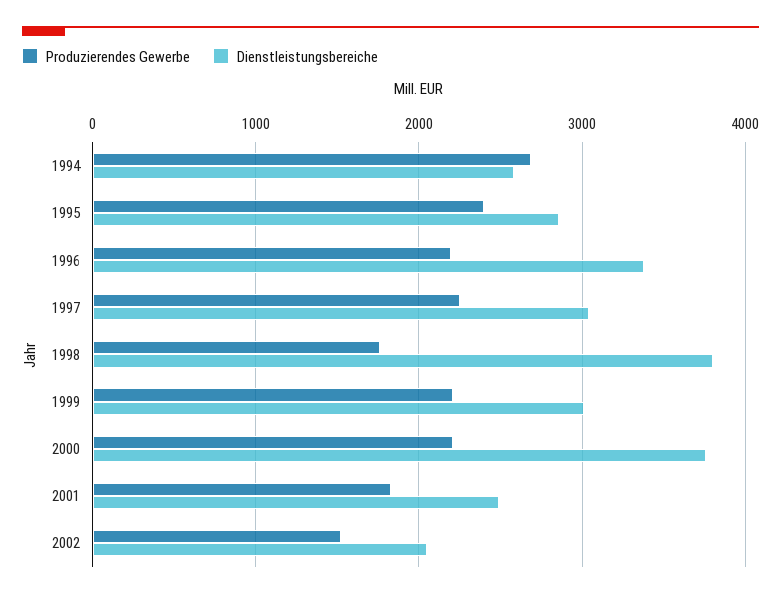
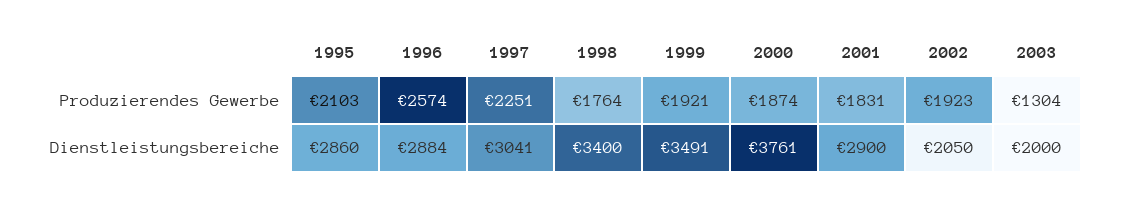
Produzierendes Gewerbe, 1994: 2700 -> none
Dienstleistungsbereiche, 1994: 2600 -> none
Produzierendes Gewerbe, 1995: 2400 -> 2103
Produzierendes Gewerbe, 1996: 2200 -> 2574
Dienstleistungsbereiche, 1996: 3400 -> 2884
Dienstleistungsbereiche, 1998: 3800 -> 3400
Produzierendes Gewerbe, 1999: 2200 -> 1921
Dienstleistungsbereiche, 1999: 3000 -> 3491
Produzierendes Gewerbe, 2000: 2200 -> 1874
Dienstleistungsbereiche, 2001: 2500 -> 2900
Produzierendes Gewerbe, 2002: 1500 -> 1923
Produzierendes Gewerbe, 2003: none -> 1304
Dienstleistungsbereiche, 2003: none -> 2000

